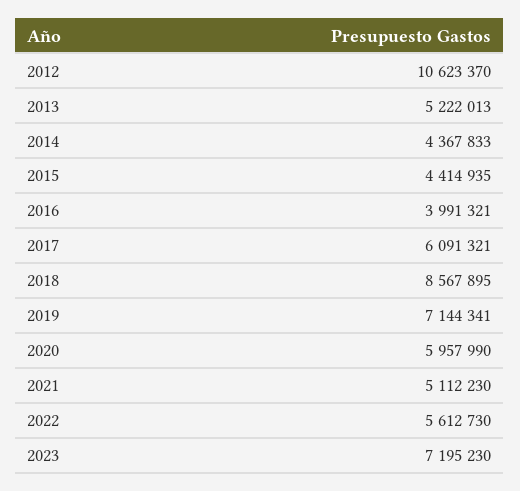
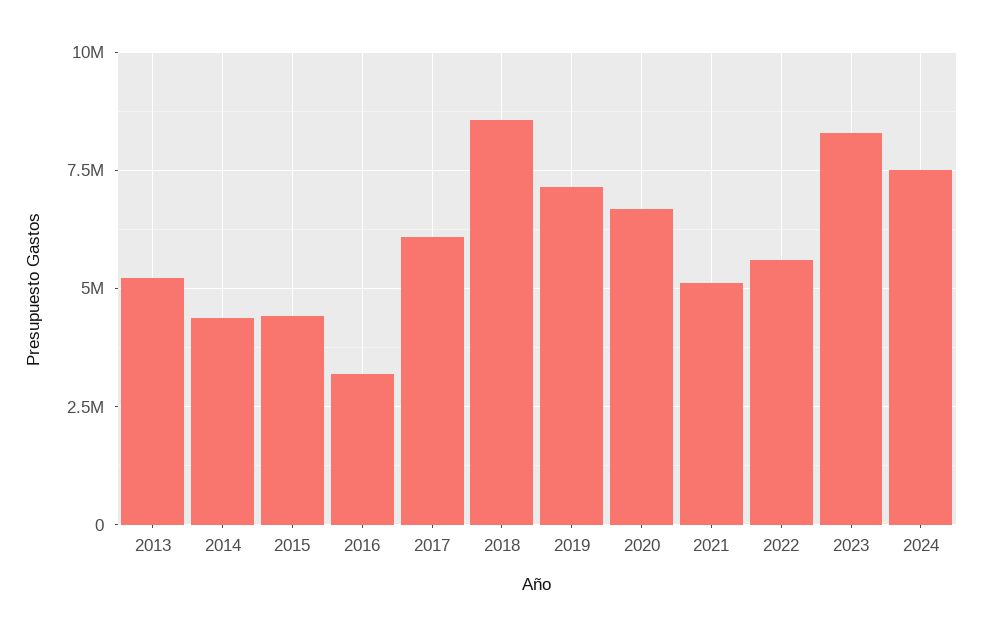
2012: 10623370 -> none
2016: 3991321 -> 3250000
2020: 5957990 -> 6750000
2023: 7195230 -> 8250000
2024: none -> 7500000

